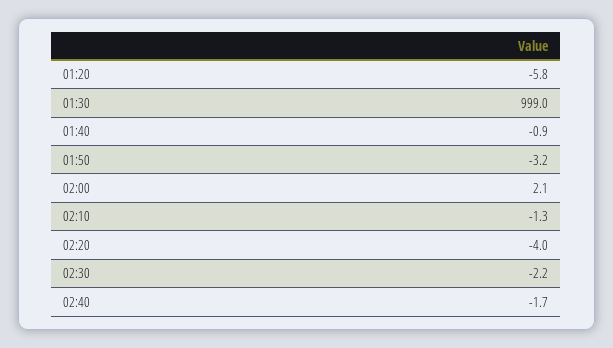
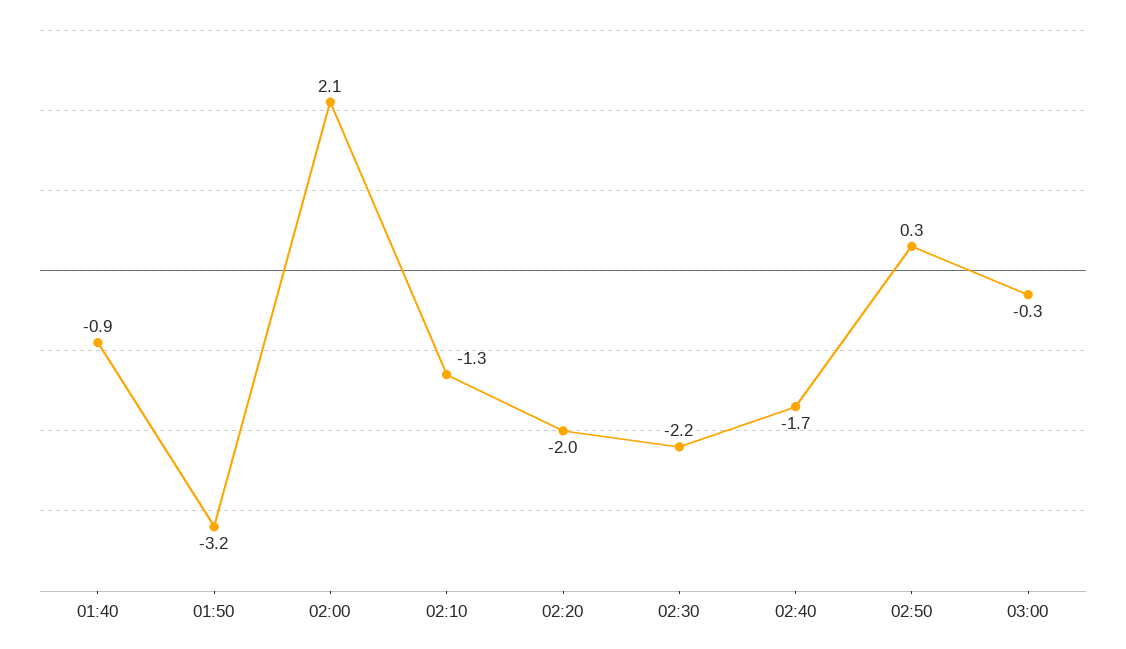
01:20: -5.8 -> none
01:30: 999 -> none
02:20: -4 -> -2
02:50: none -> 0.3
03:00: none -> -0.3

